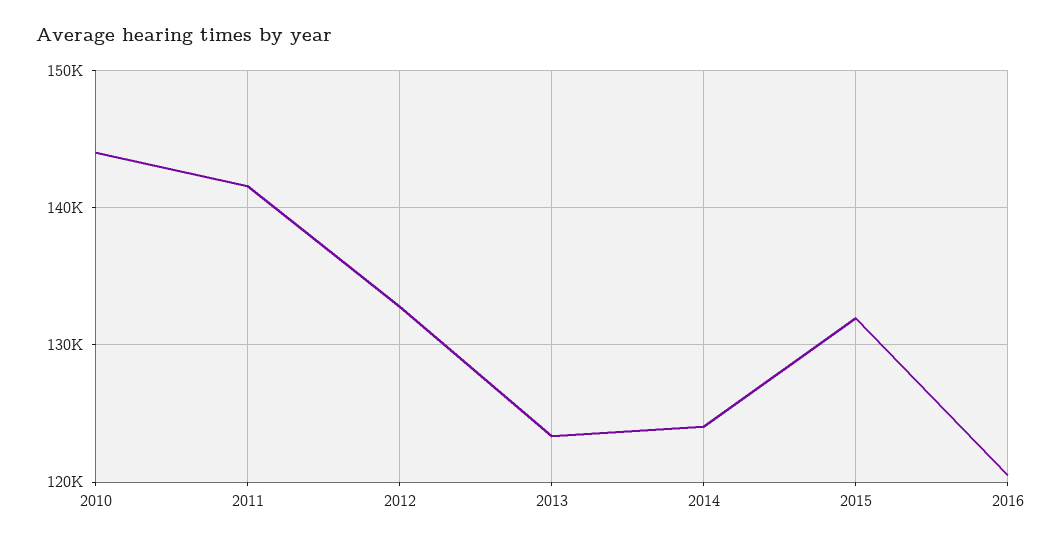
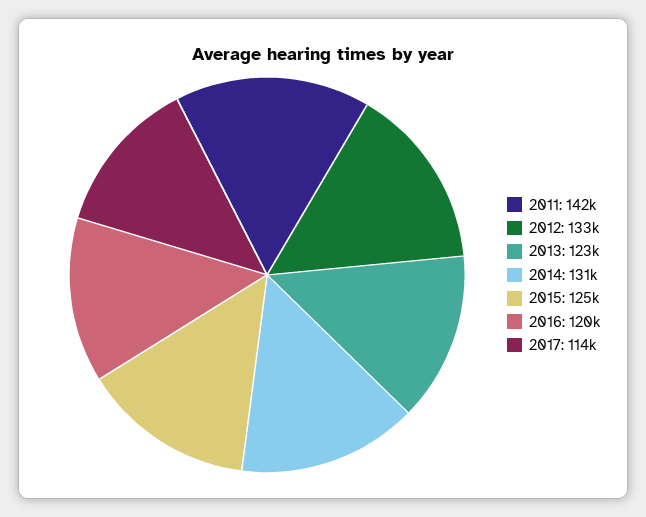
2010: 144000 -> none
2014: 124000 -> 131000
2015: 132000 -> 125000
2017: none -> 114000

